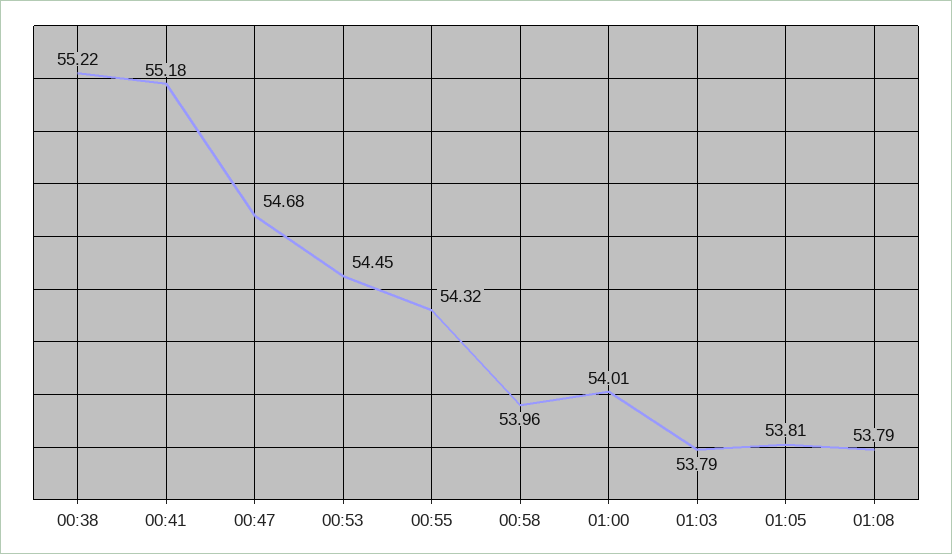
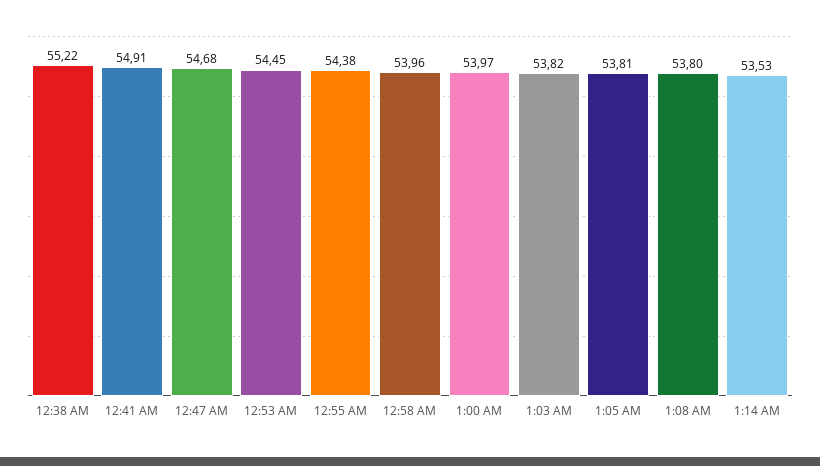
00:41: 55.18 -> 54.91
00:55: 54.32 -> 54.38
01:00: 54.01 -> 53.97
01:03: 53.79 -> 53.82
01:08: 53.79 -> 53.8
1:14 AM: none -> 53.53

